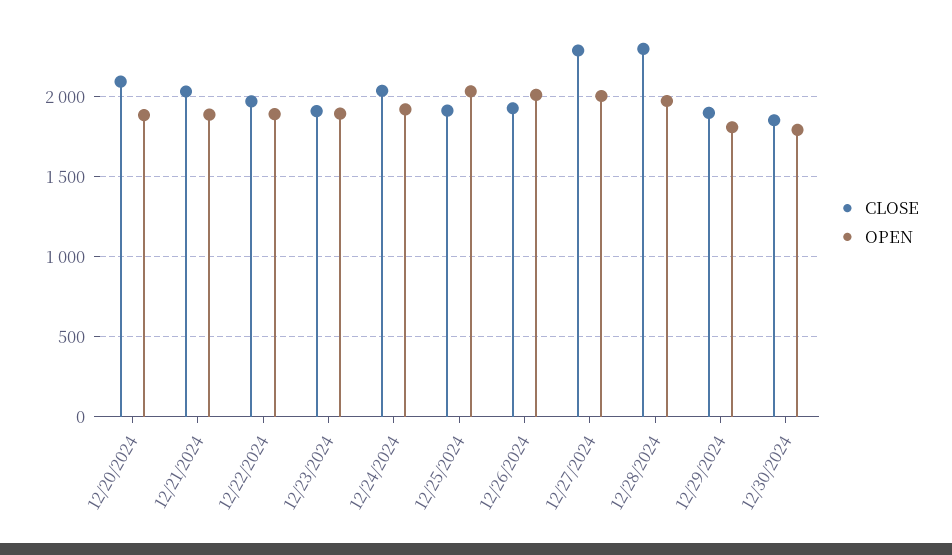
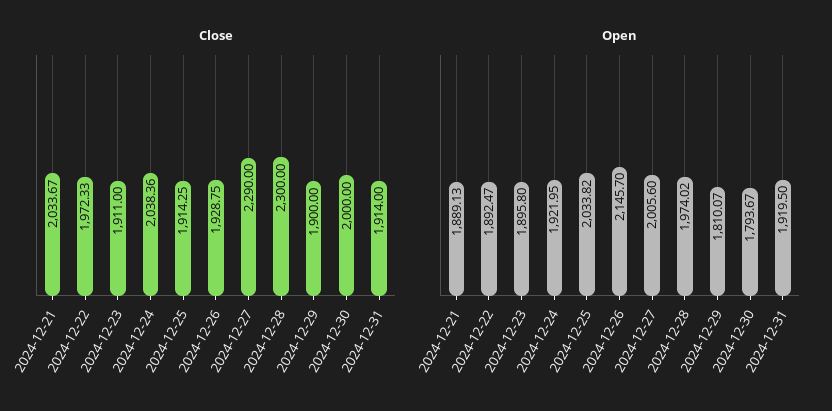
CLOSE, 12/20/2024: 2100 -> none
OPEN, 12/20/2024: 1900 -> none
OPEN, 12/26/2024: 2000 -> 2145.7
CLOSE, 12/30/2024: 1850 -> 2000
CLOSE, 2024-12-31: none -> 1914
OPEN, 2024-12-31: none -> 1919.5

